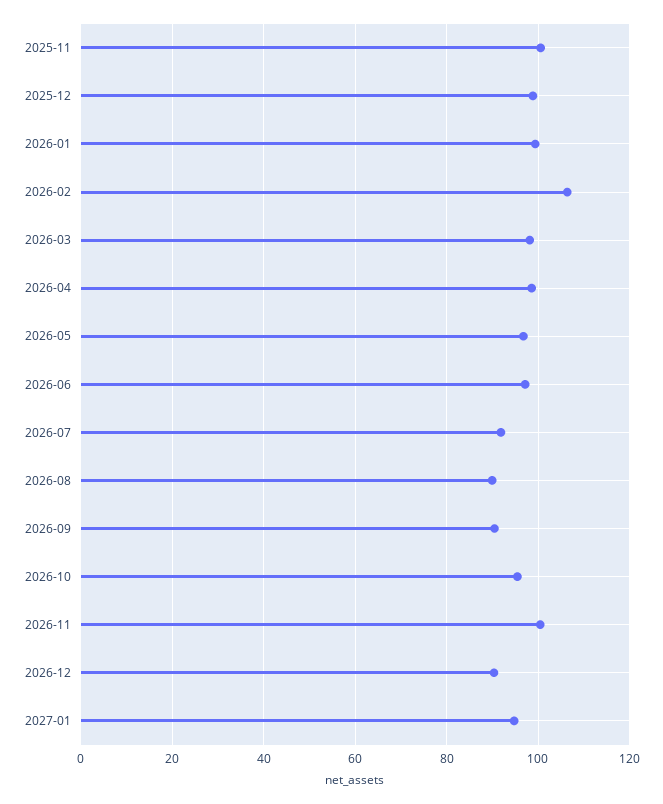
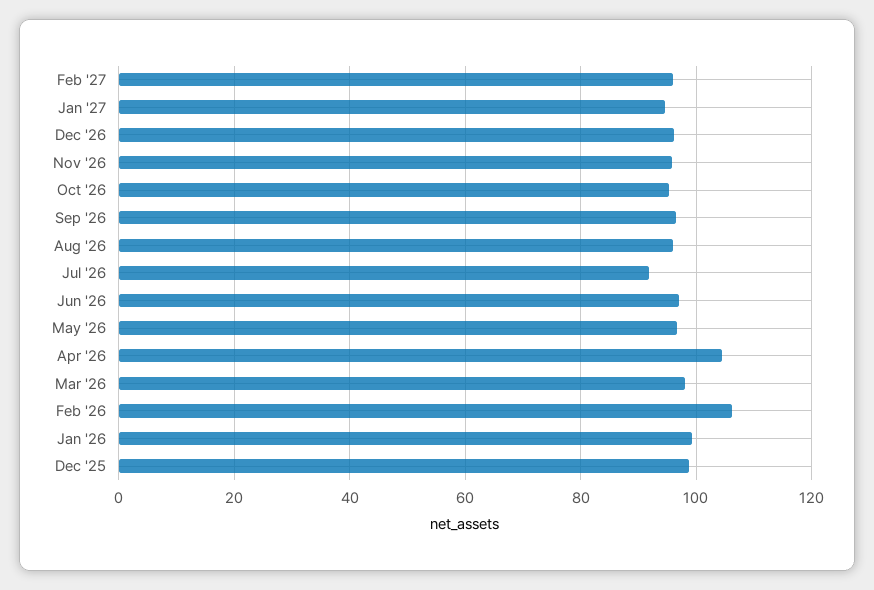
2025-11: 100 -> none
2026-04: 98 -> 104
2026-08: 90 -> 96
2026-09: 90 -> 96
2026-11: 100 -> 96
2026-12: 90 -> 96
Feb '27: none -> 96

